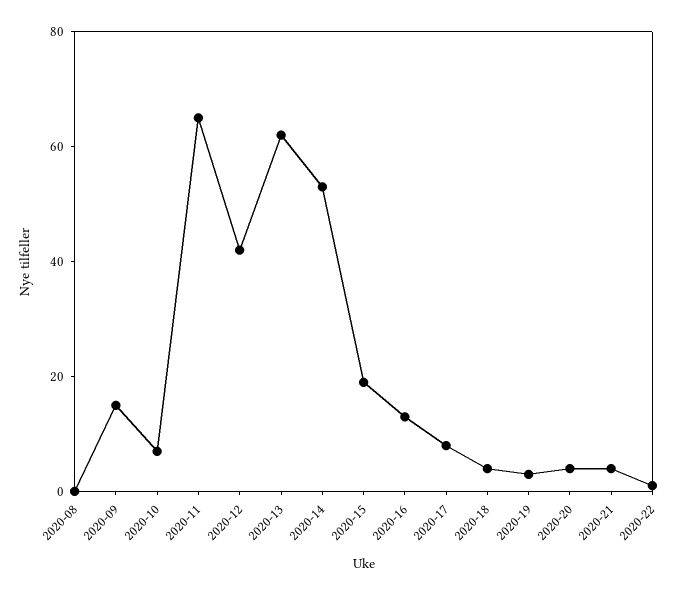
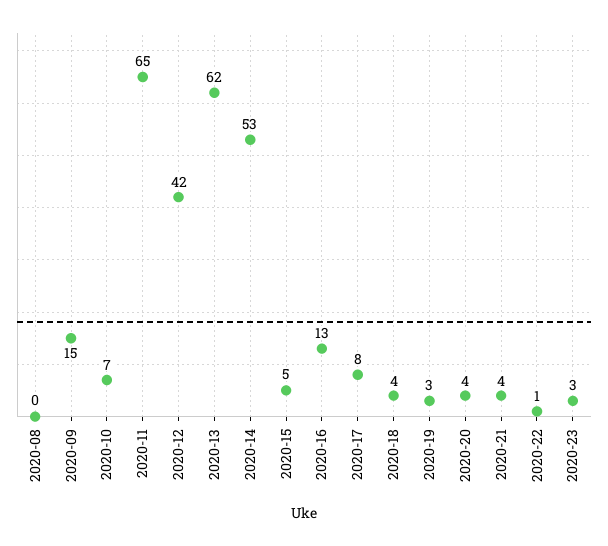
2020-15: 20 -> 5
2020-23: none -> 3

